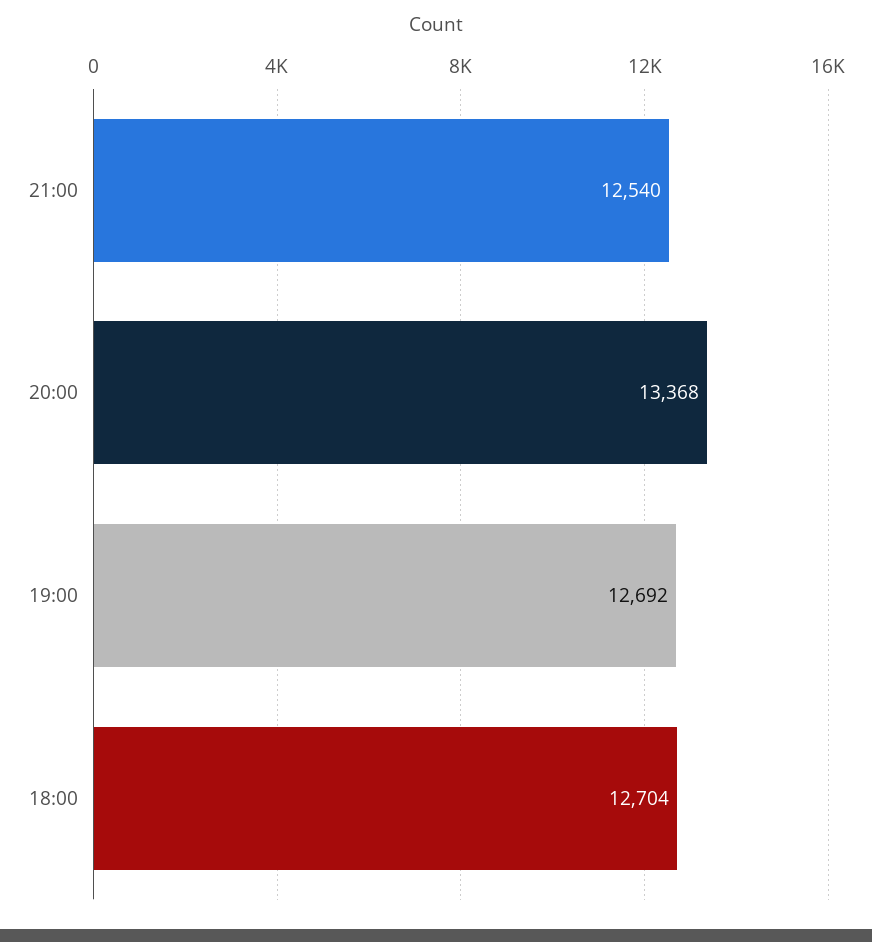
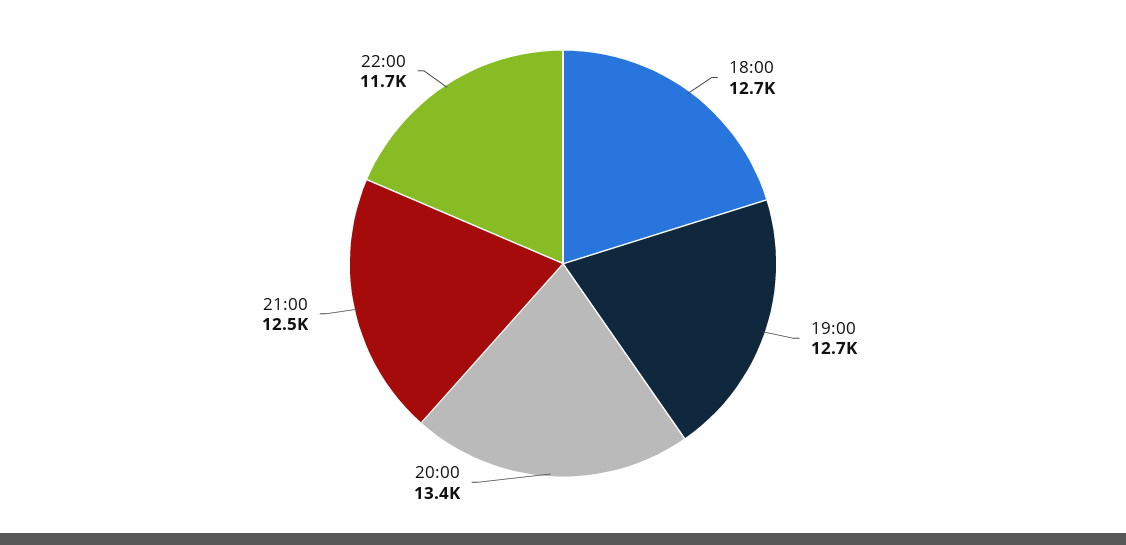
22:00: none -> 11700

